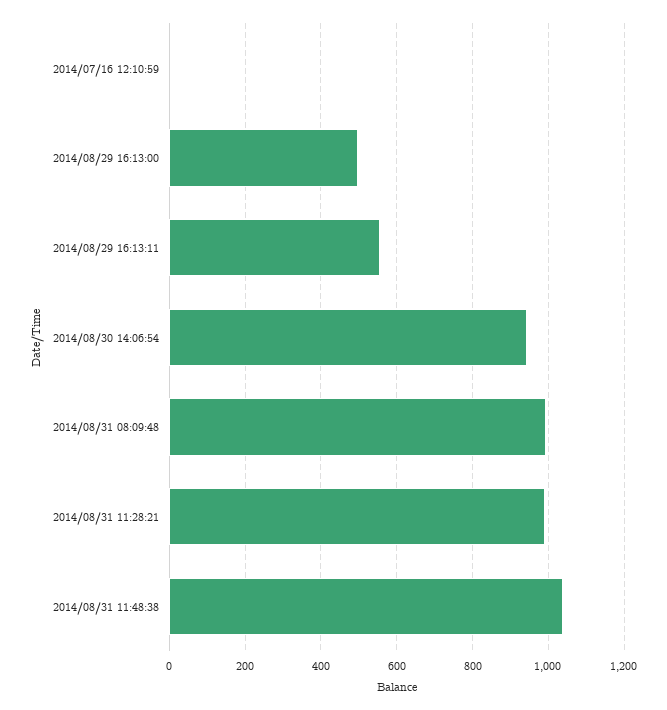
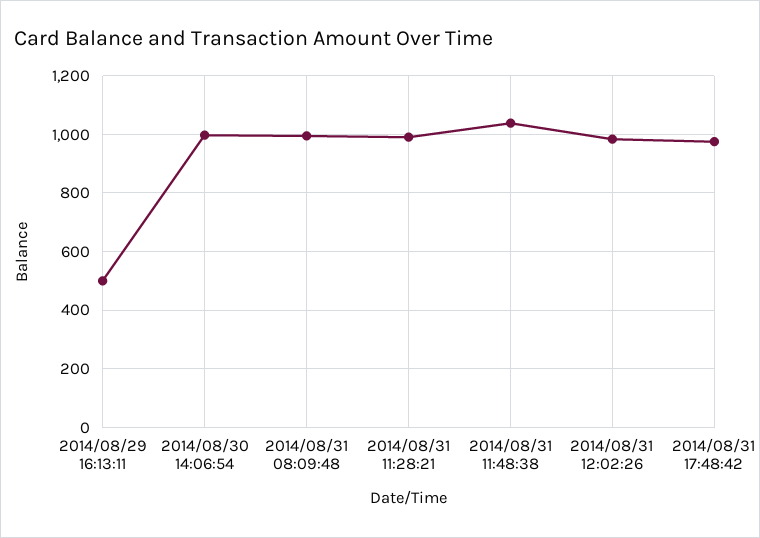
2014/07/16 12:10:59: 0 -> none
2014/08/29 16:13:00: 500 -> none
2014/08/29 16:13:11: 560 -> 500
2014/08/30 14:06:54: 940 -> 1000
2014/08/31 12:02:26: none -> 975
2014/08/31 17:48:42: none -> 975

